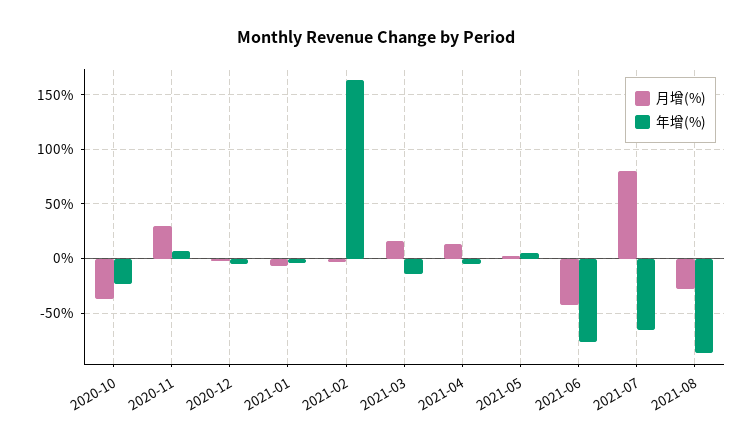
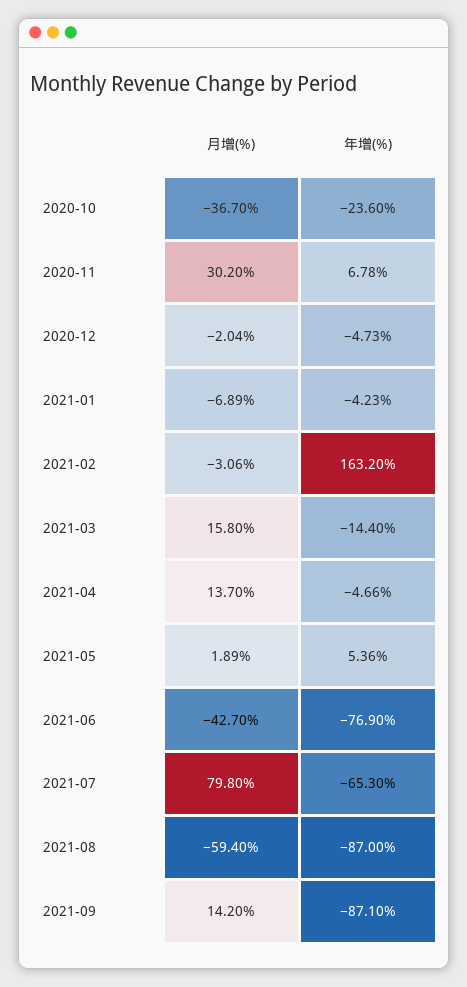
月增(%), 2021-08: -30 -> -59.4
月增(%), 2021-09: none -> 14.2
年增(%), 2021-09: none -> -87.1

